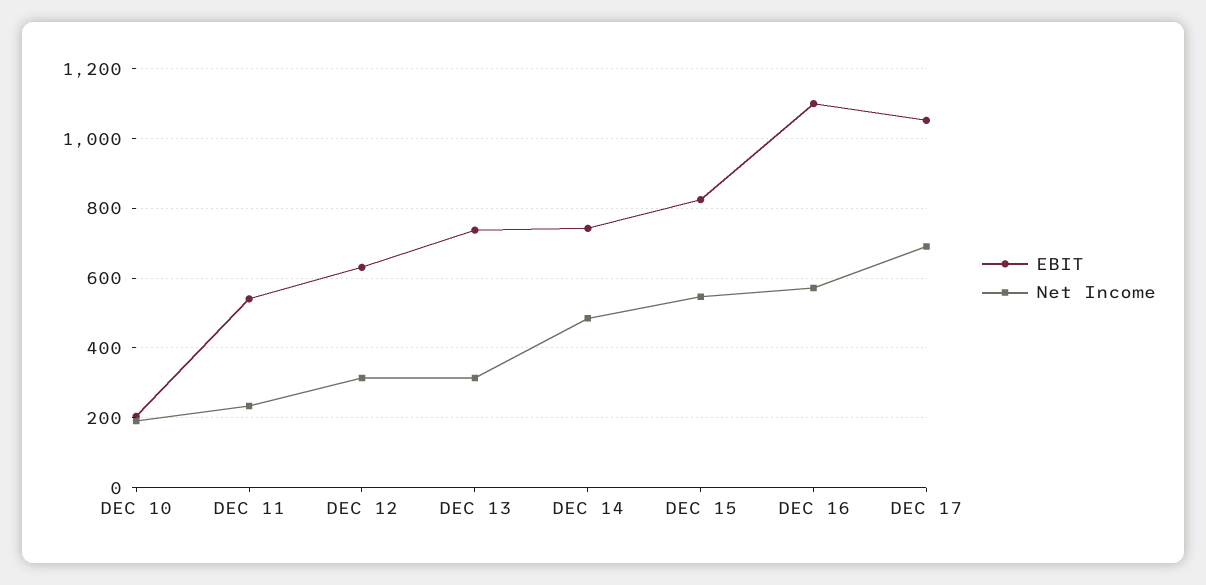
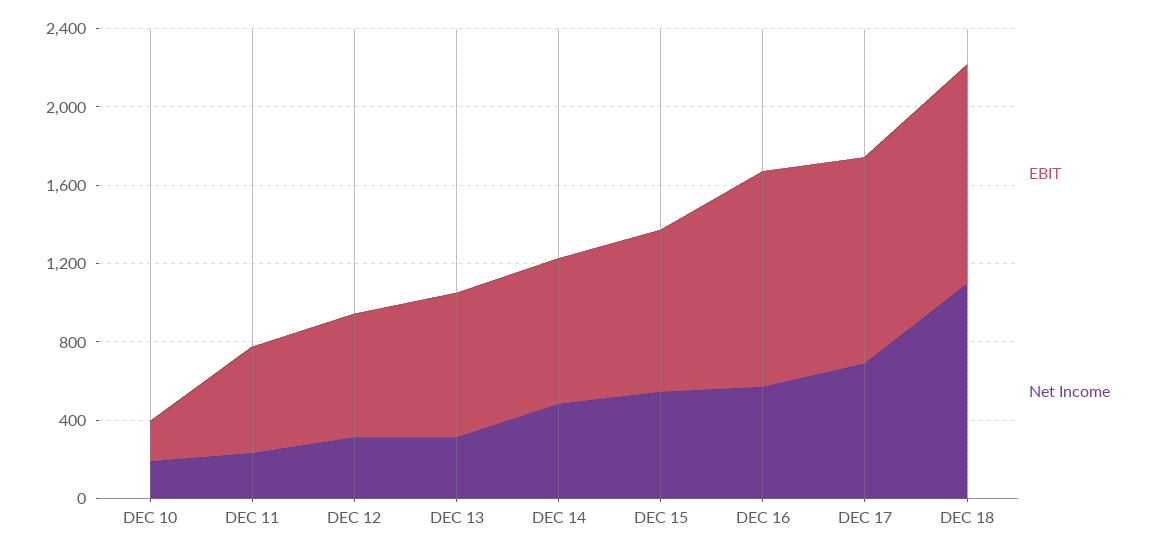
EBIT, DEC 18: none -> 1100
Net Income, DEC 18: none -> 1100

